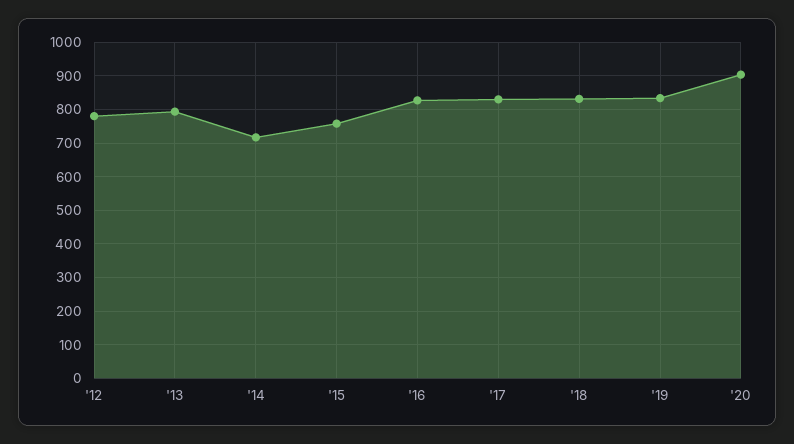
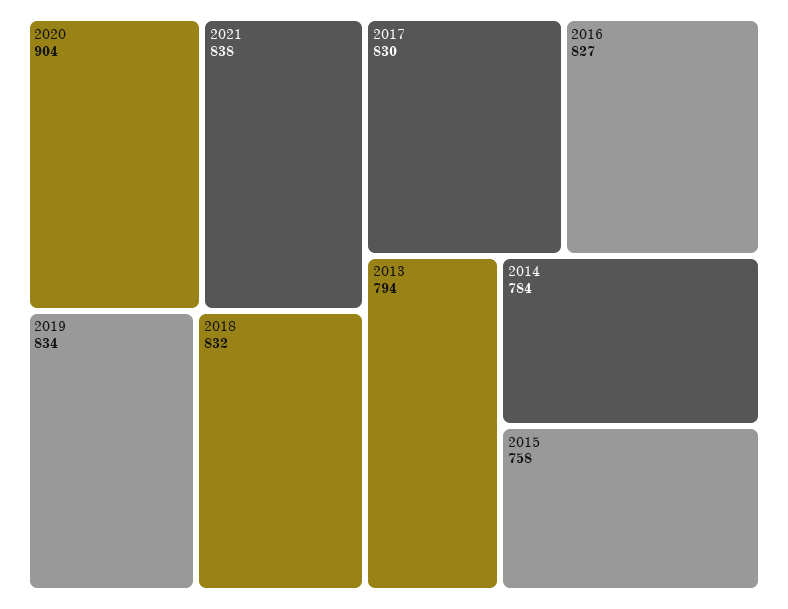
'12: 780 -> none
'14: 720 -> 784
2021: none -> 838

